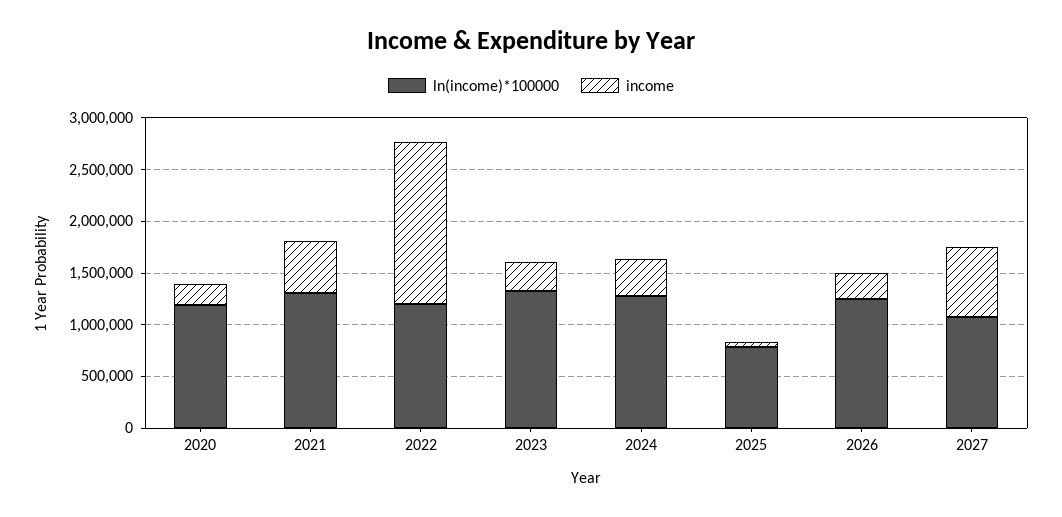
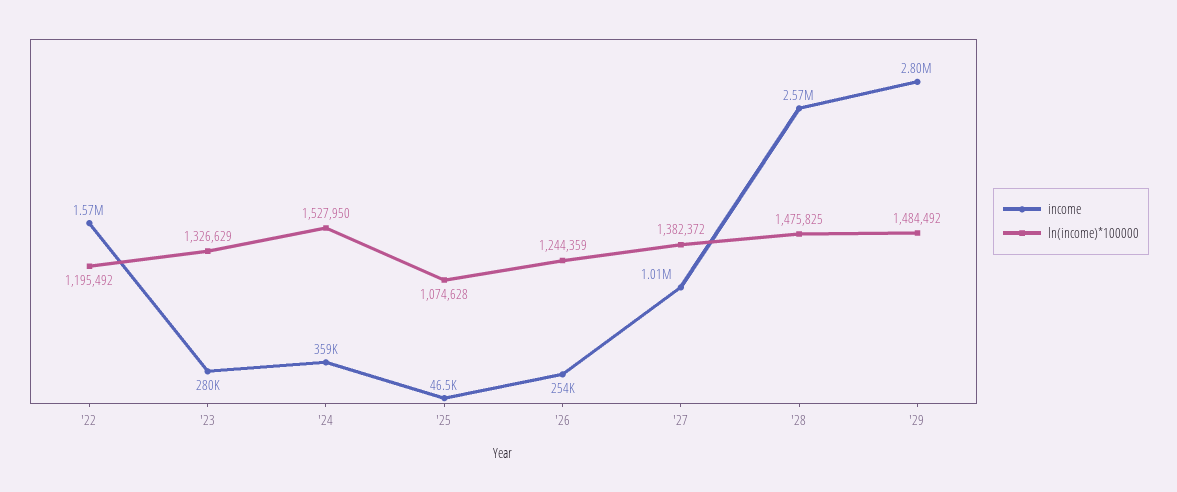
ln(income)*100000, 2020: 1200000 -> none
income, 2020: 200000 -> none
ln(income)*100000, 2021: 1300000 -> none
income, 2021: 500000 -> none
ln(income)*100000, 2024: 1300000 -> 1527950
ln(income)*100000, 2025: 800000 -> 1074628
ln(income)*100000, 2027: 1100000 -> 1382372
income, 2027: 700000 -> 1010000
income, '28: none -> 2570000
ln(income)*100000, '28: none -> 1475825
income, '29: none -> 2800000
ln(income)*100000, '29: none -> 1484492

